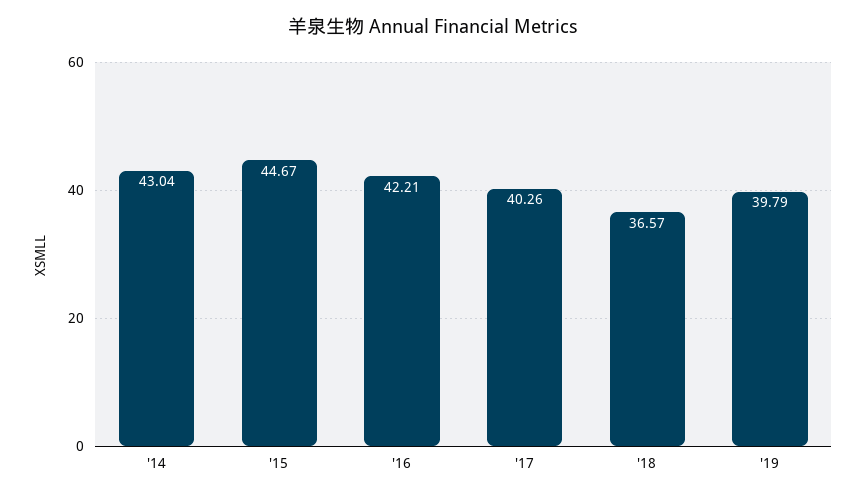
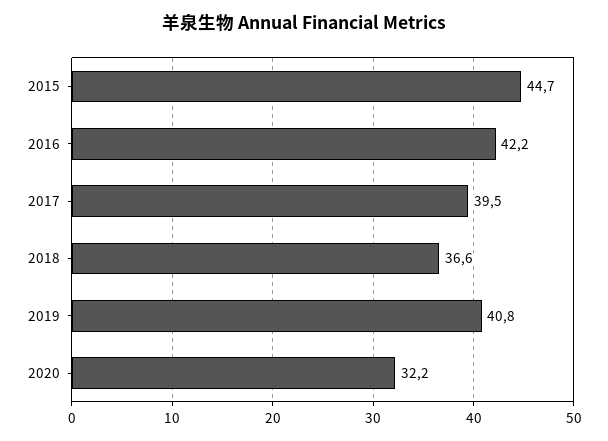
'14: 43.04 -> none
'17: 40.26 -> 39.5
'19: 39.79 -> 40.8
2020: none -> 32.2

